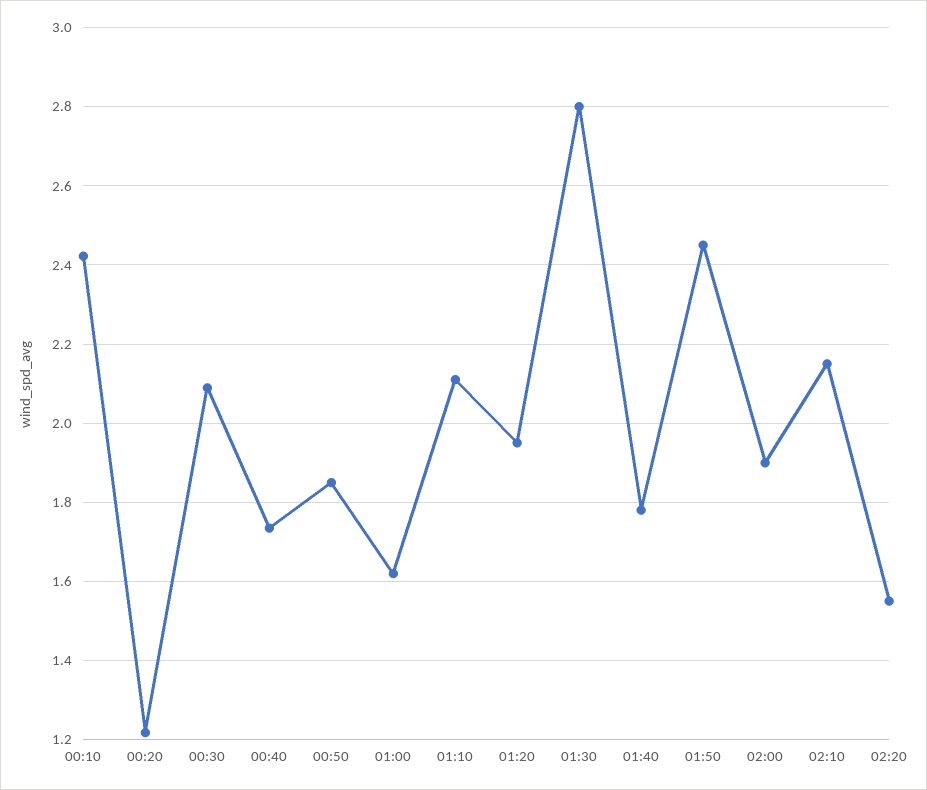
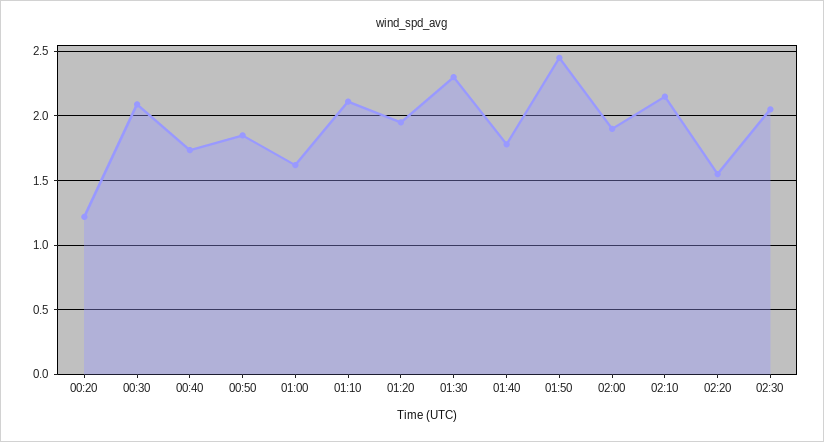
00:10: 2.42 -> none
01:30: 2.8 -> 2.3
02:30: none -> 2.05

